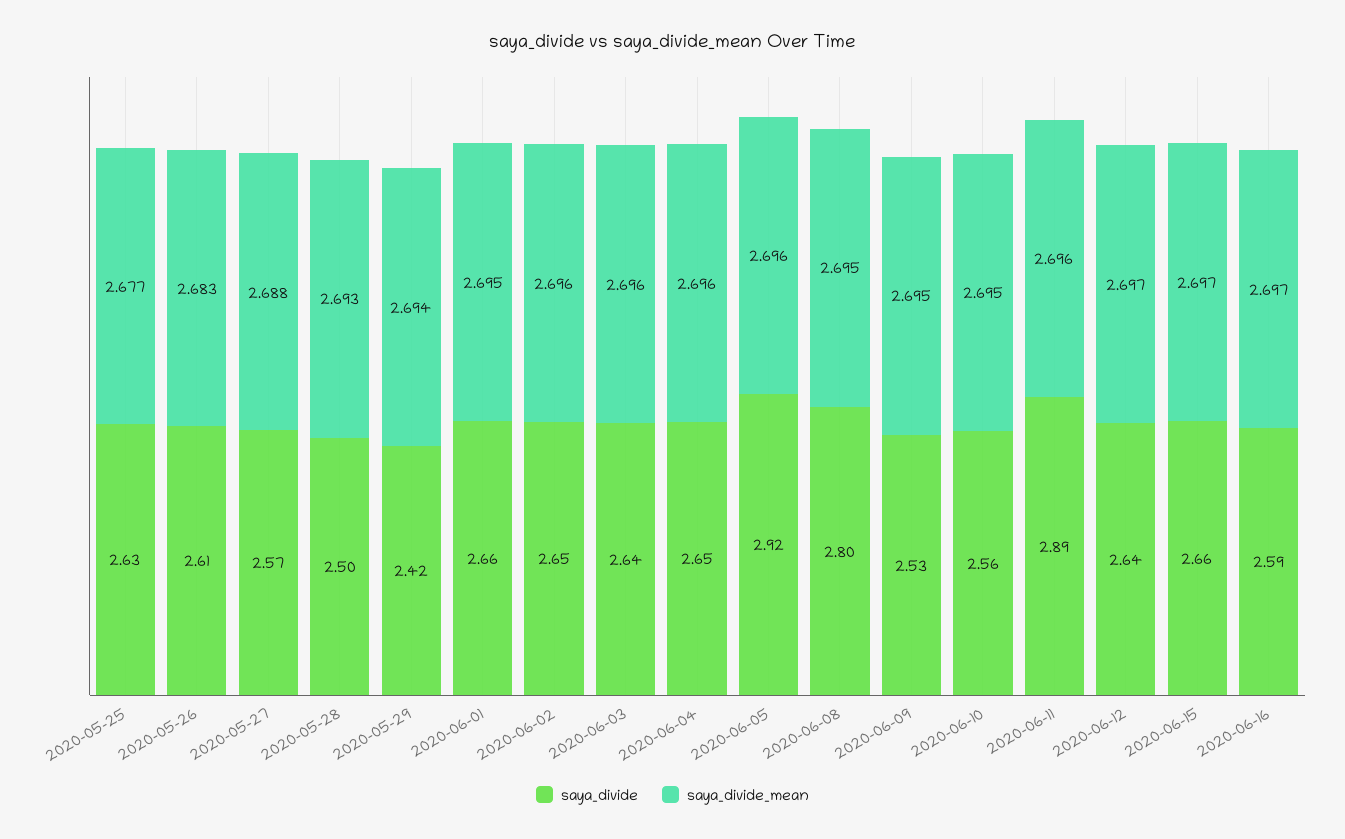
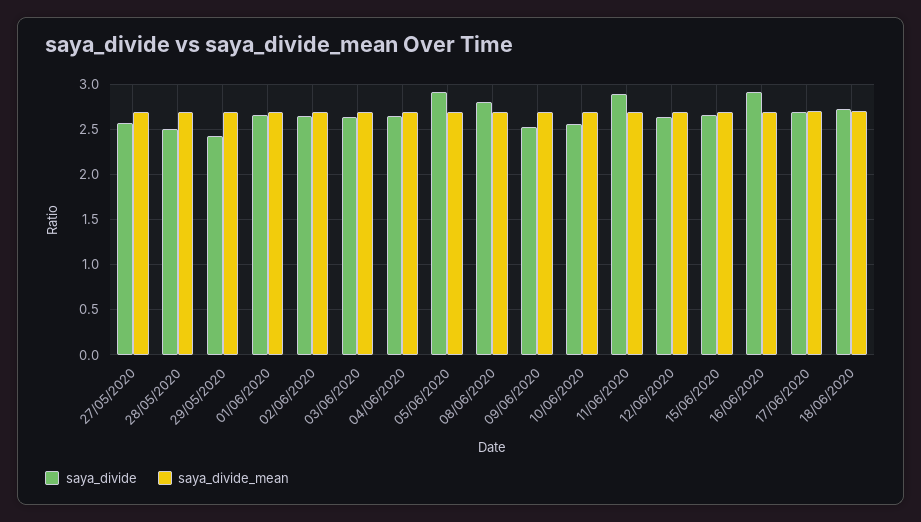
saya_divide, 2020-05-25: 2.63 -> none
saya_divide_mean, 2020-05-25: 2.677 -> none
saya_divide, 2020-05-26: 2.61 -> none
saya_divide_mean, 2020-05-26: 2.683 -> none
saya_divide, 2020-06-16: 2.59 -> 2.9
saya_divide, 17/06/2020: none -> 2.7
saya_divide_mean, 17/06/2020: none -> 2.7
saya_divide, 18/06/2020: none -> 2.7
saya_divide_mean, 18/06/2020: none -> 2.7

